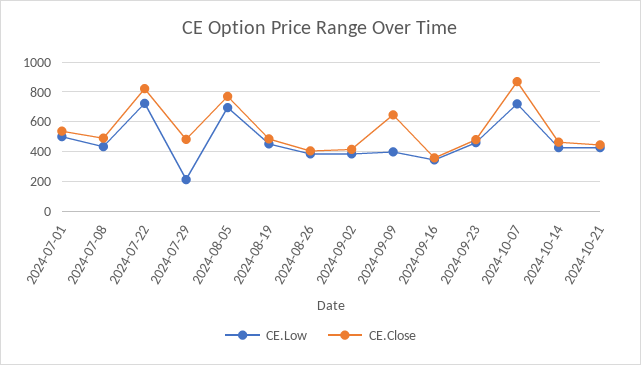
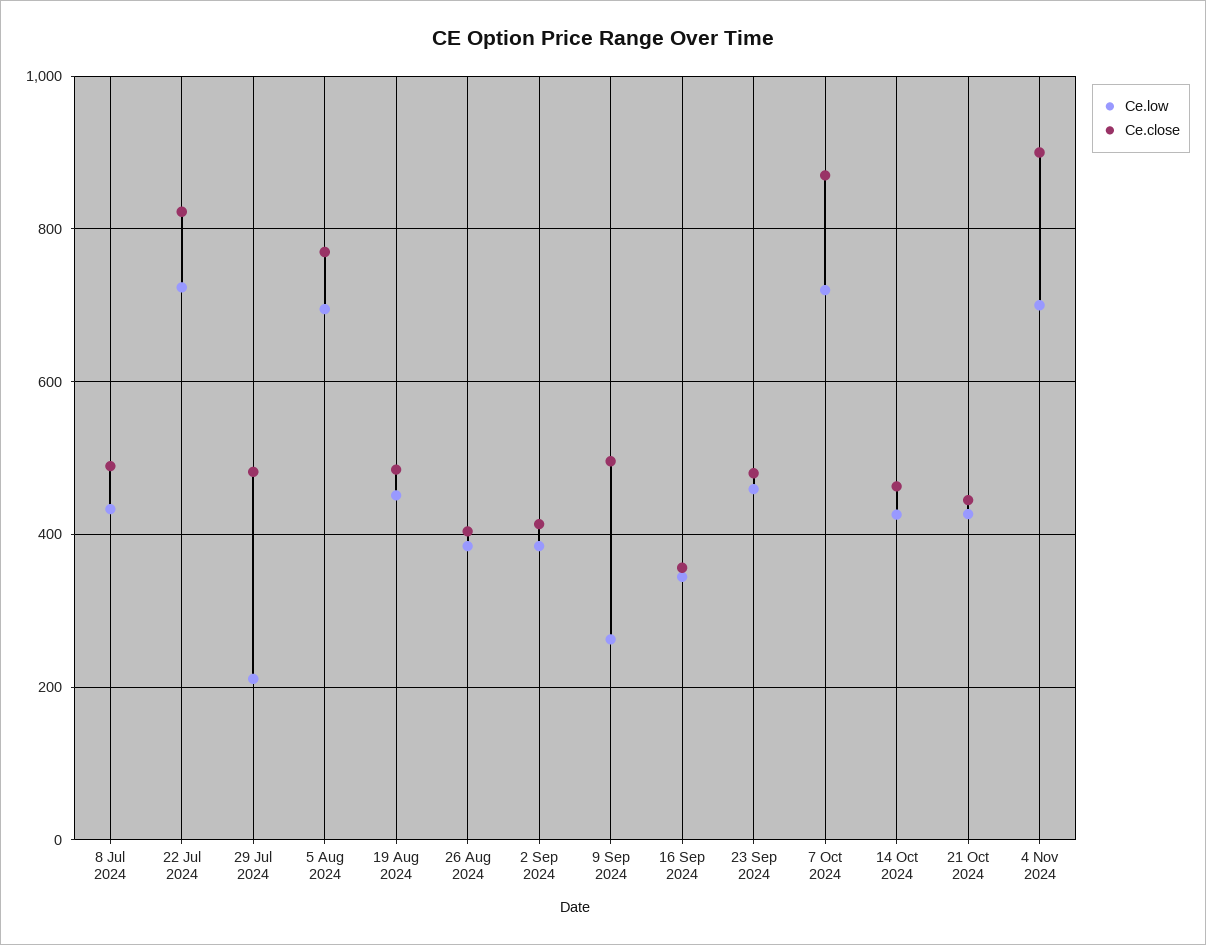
CE.Low, 2024-07-01: 500 -> none
CE.Close, 2024-07-01: 550 -> none
CE.Low, 2024-09-09: 400 -> 260
CE.Close, 2024-09-09: 650 -> 500
CE.Low, 4 Nov 2024: none -> 700
CE.Close, 4 Nov 2024: none -> 900

